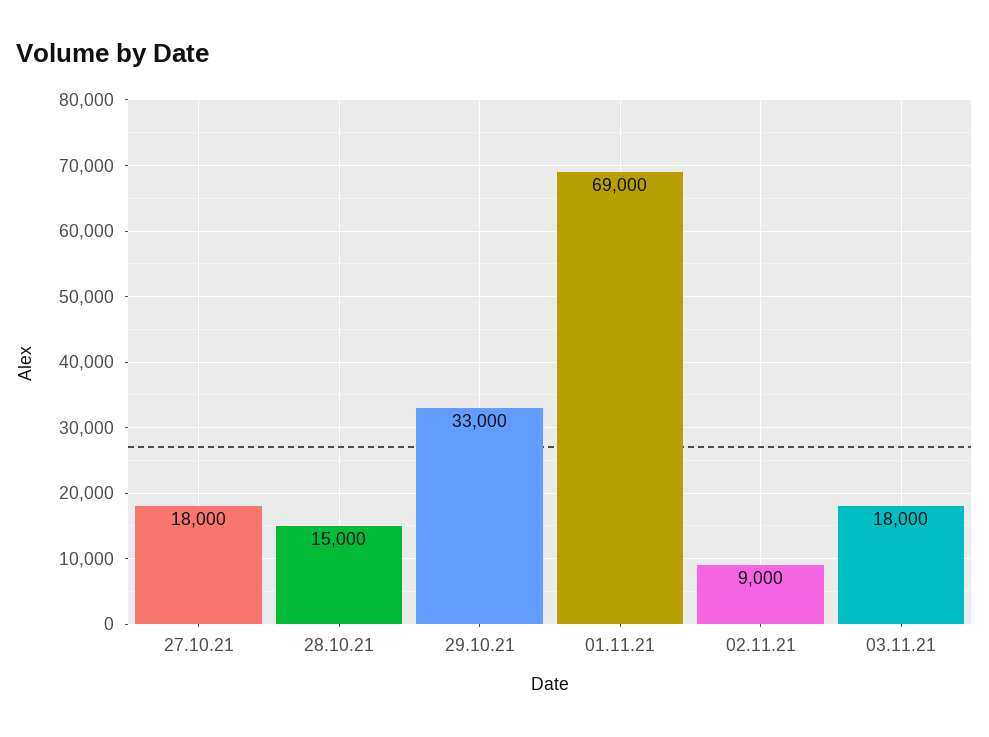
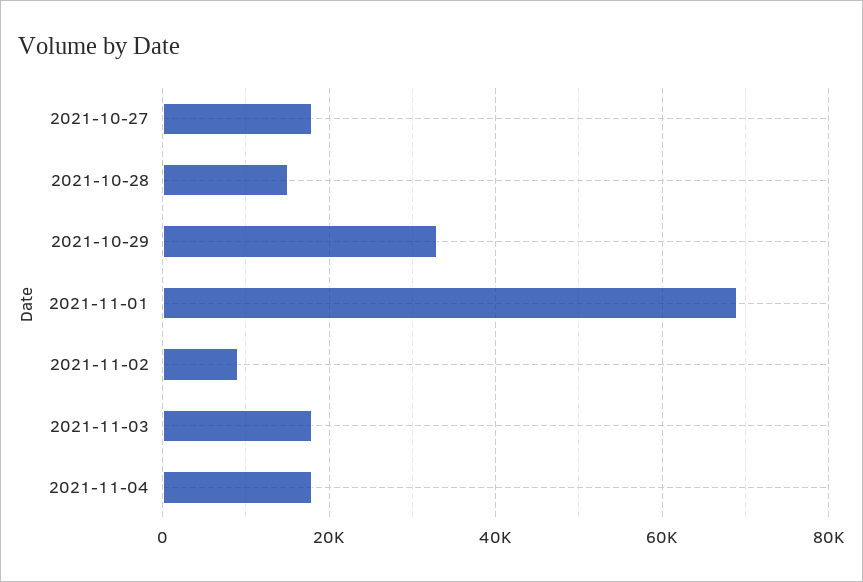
2021-11-04: none -> 18000

